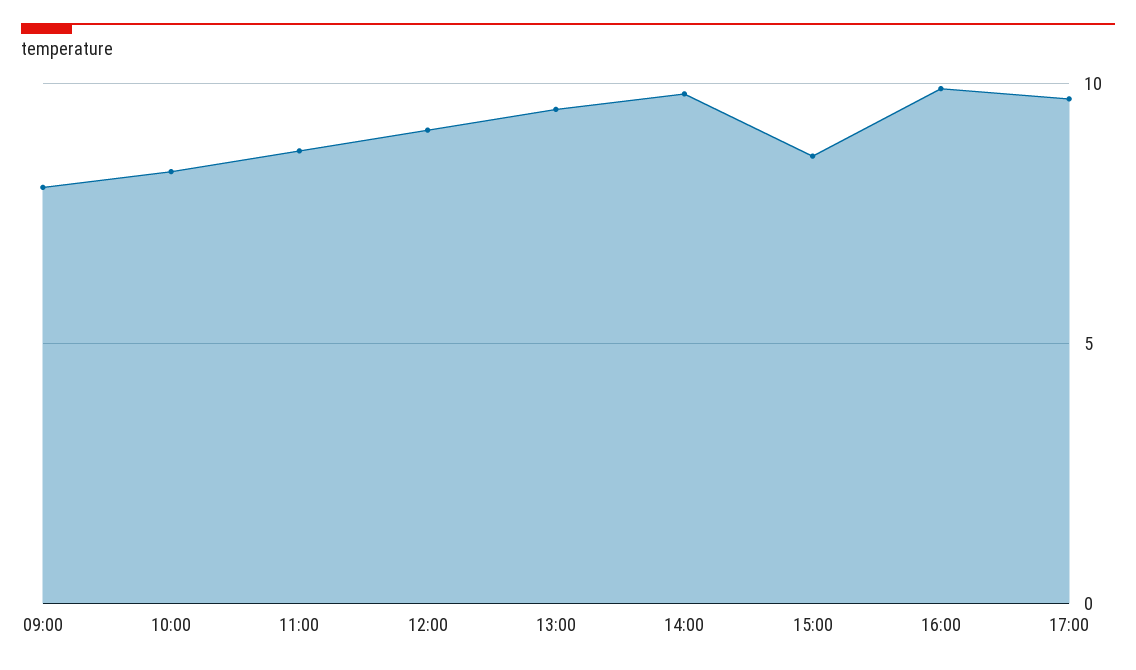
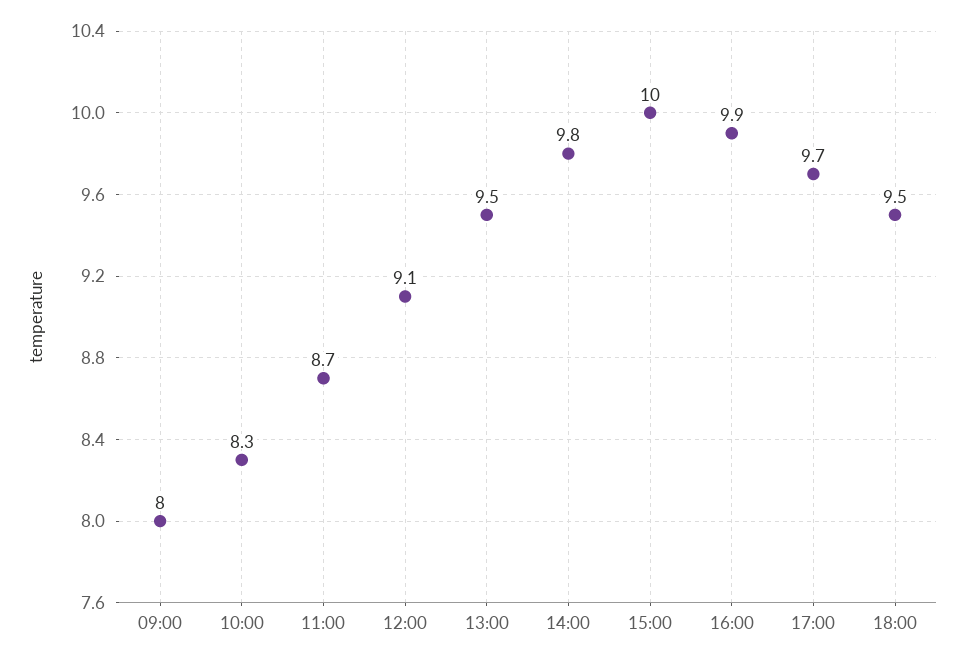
15:00: 8.5 -> 10
18:00: none -> 9.5

